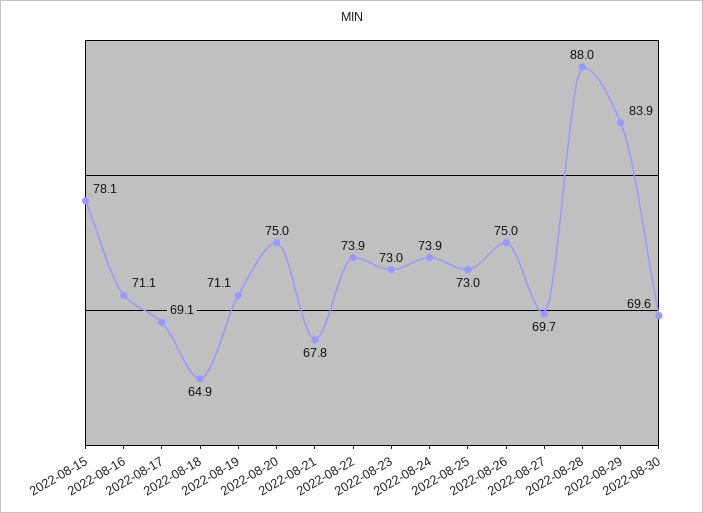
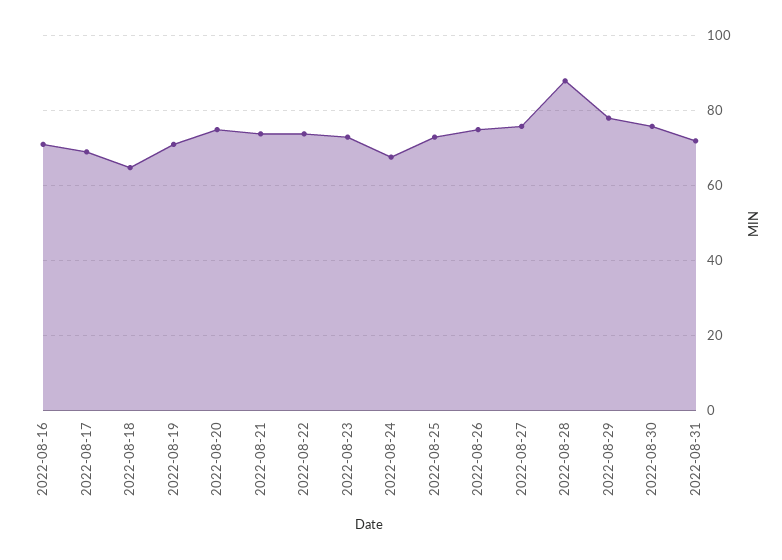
2022-08-15: 78.1 -> none
2022-08-21: 67.8 -> 74
2022-08-24: 73.9 -> 68
2022-08-27: 69.7 -> 76
2022-08-29: 83.9 -> 78
2022-08-30: 69.6 -> 76
2022-08-31: none -> 72

